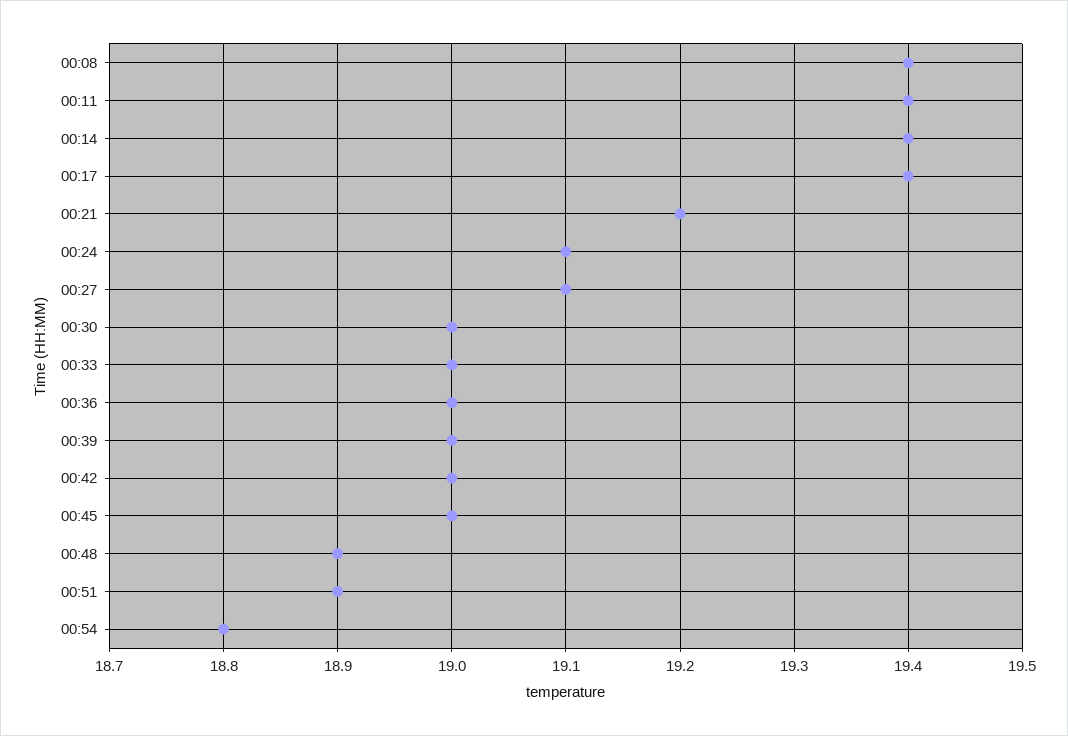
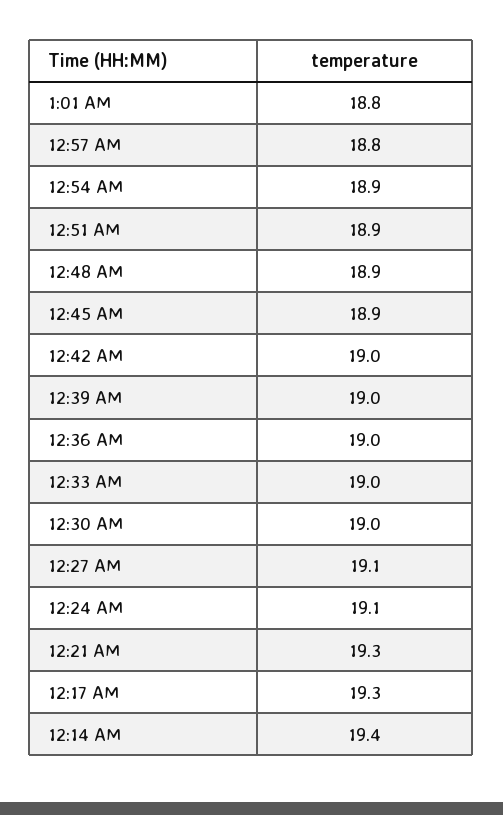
00:08: 19.4 -> none
00:11: 19.4 -> none
00:17: 19.4 -> 19.3
00:21: 19.2 -> 19.3
00:45: 19 -> 18.9
00:54: 18.8 -> 18.9
1:01 AM: none -> 18.8
12:57 AM: none -> 18.8

